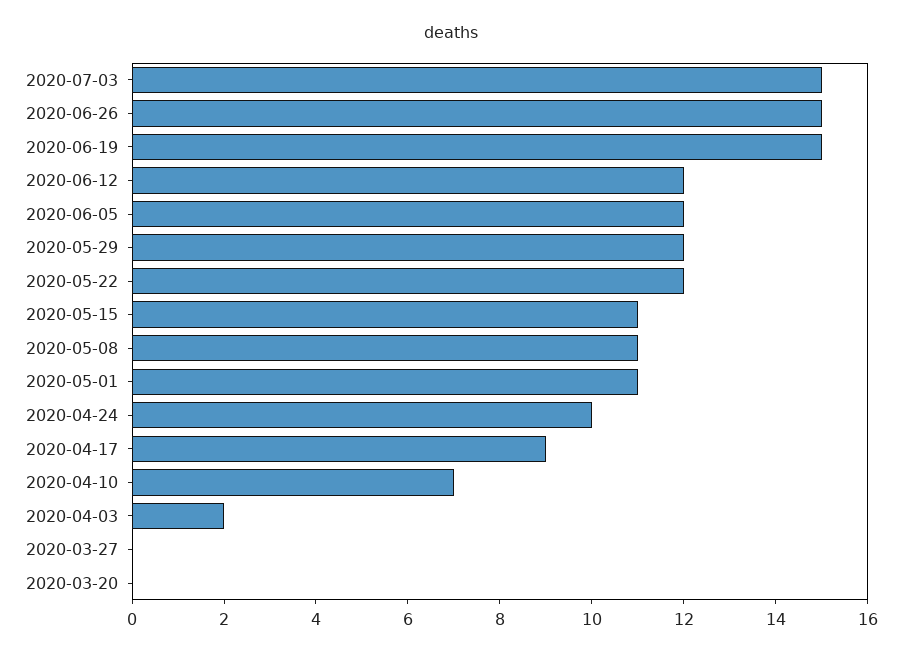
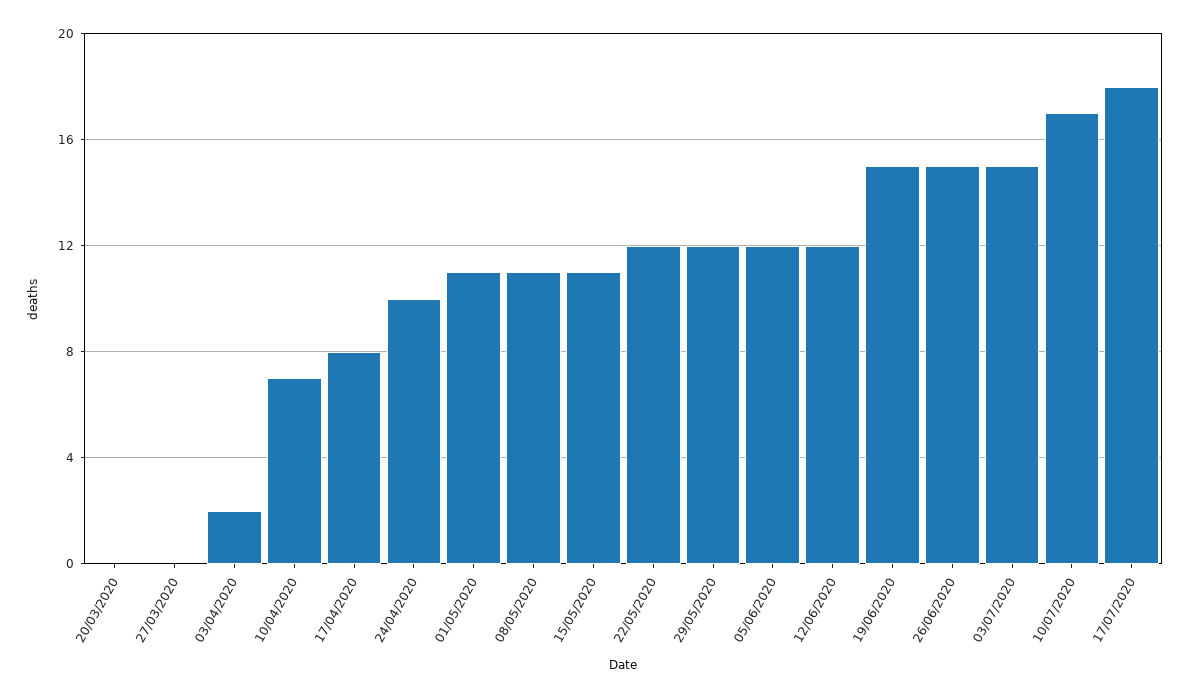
2020-04-17: 9 -> 8
10/07/2020: none -> 17
17/07/2020: none -> 18

